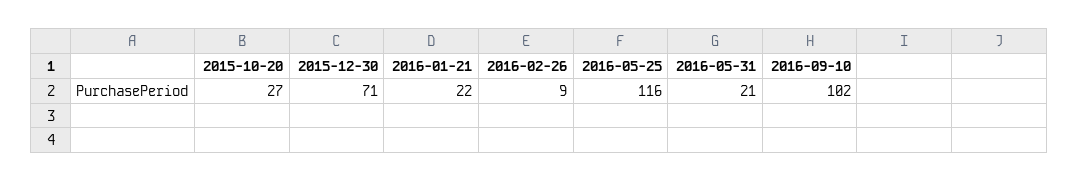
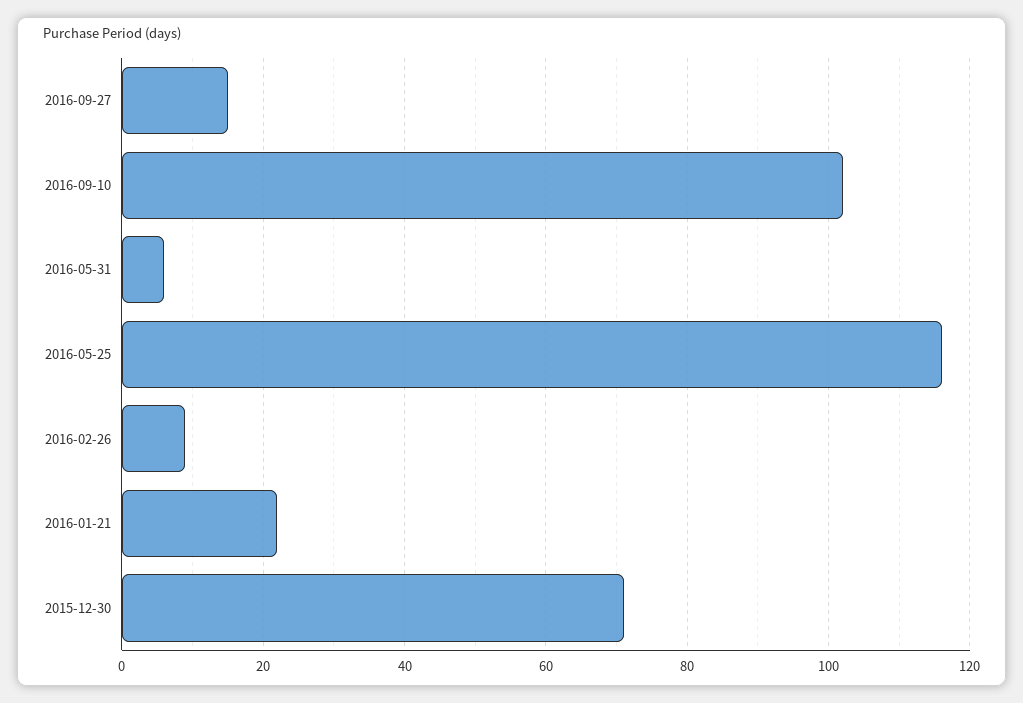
2015-10-20: 27 -> none
2016-05-31: 21 -> 5
2016-09-27: none -> 15

